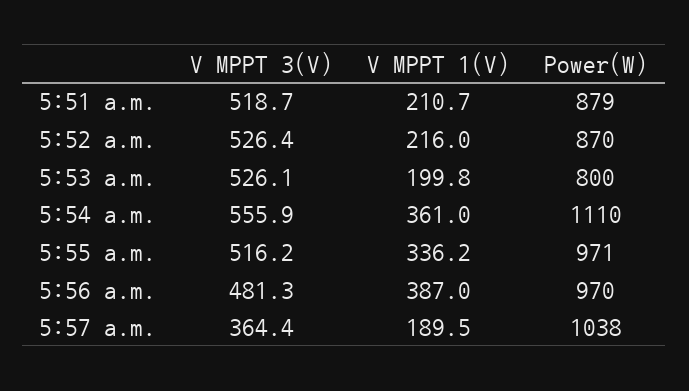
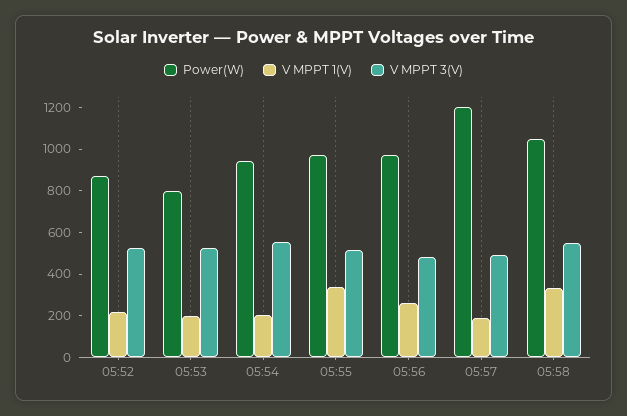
V MPPT 3(V), 5:51 a.m.: 518.7 -> none
V MPPT 1(V), 5:51 a.m.: 210.7 -> none
Power(W), 5:51 a.m.: 879 -> none
V MPPT 1(V), 5:54 a.m.: 361 -> 200
Power(W), 5:54 a.m.: 1110 -> 950
V MPPT 1(V), 5:56 a.m.: 387 -> 250
V MPPT 3(V), 5:57 a.m.: 364.4 -> 500
Power(W), 5:57 a.m.: 1038 -> 1200
Power(W), 05:58: none -> 1050
V MPPT 1(V), 05:58: none -> 350
V MPPT 3(V), 05:58: none -> 550

